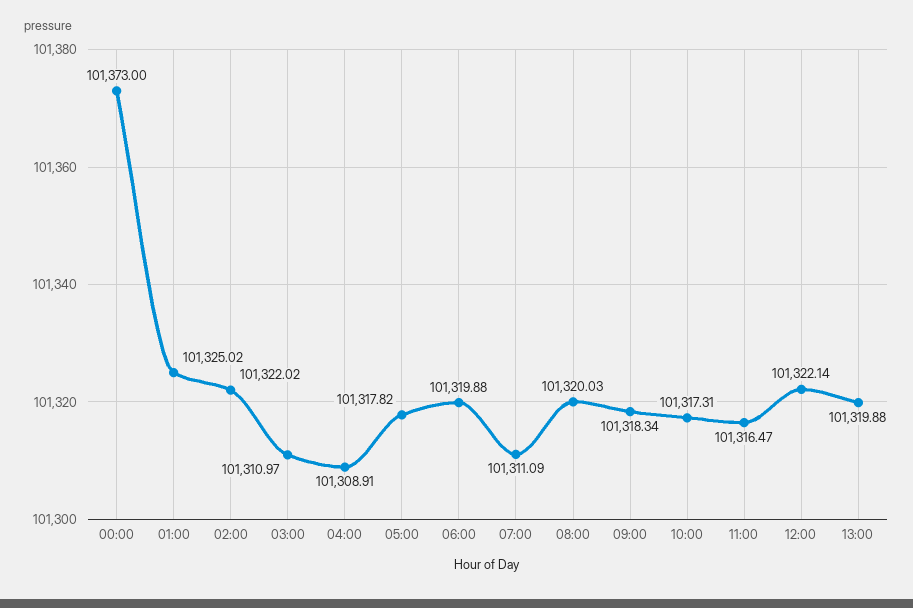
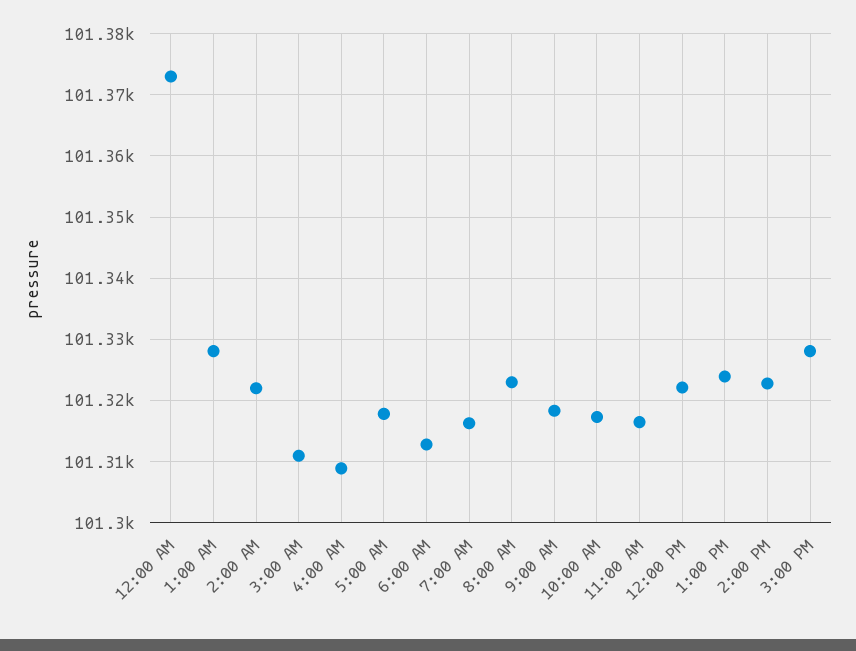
01:00: 101325.02 -> 101328
06:00: 101319.88 -> 101313
07:00: 101311.09 -> 101316
08:00: 101320.03 -> 101323
13:00: 101319.88 -> 101324
2:00 PM: none -> 101323
3:00 PM: none -> 101328

